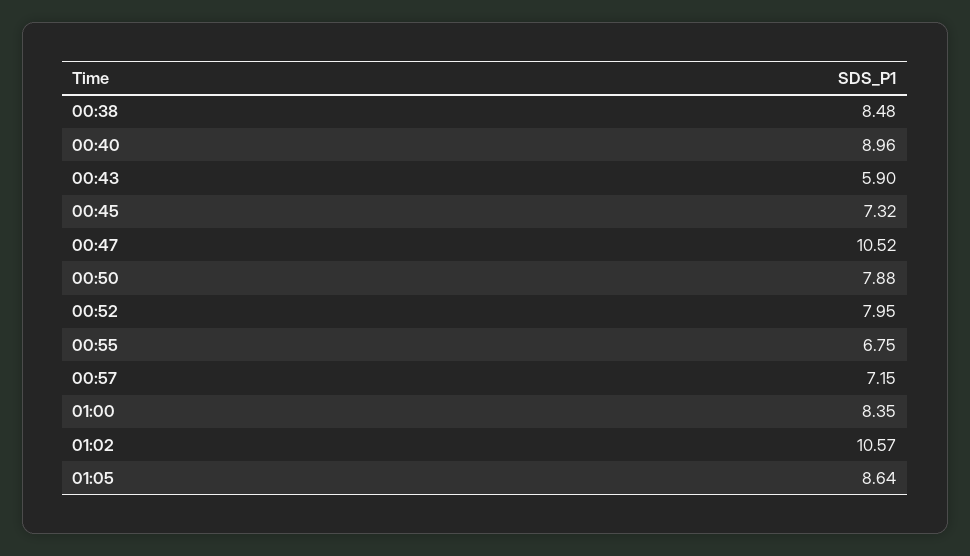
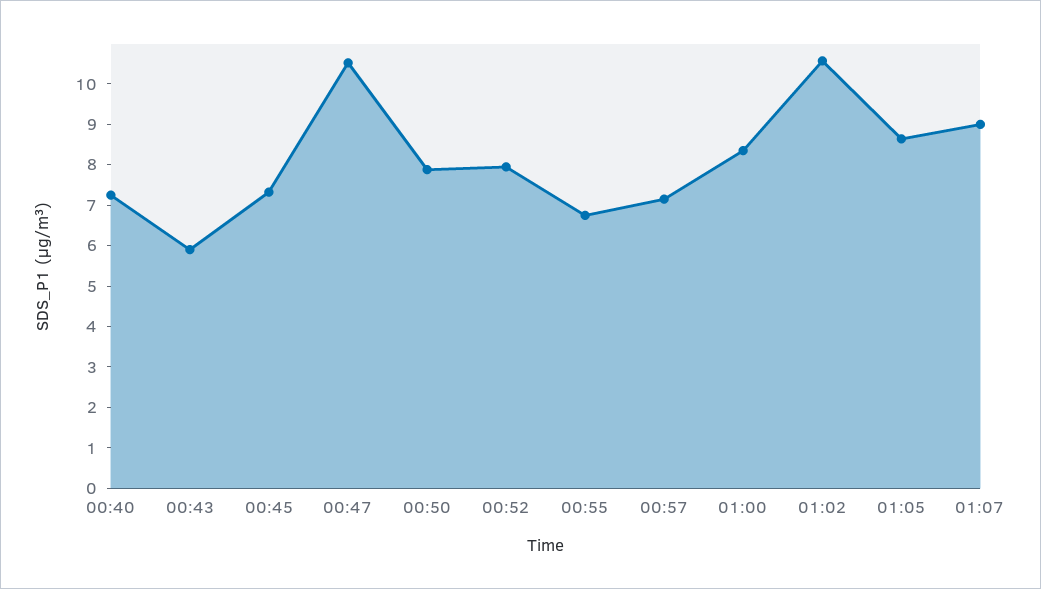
00:38: 8.48 -> none
00:40: 8.96 -> 7.2
01:07: none -> 9

